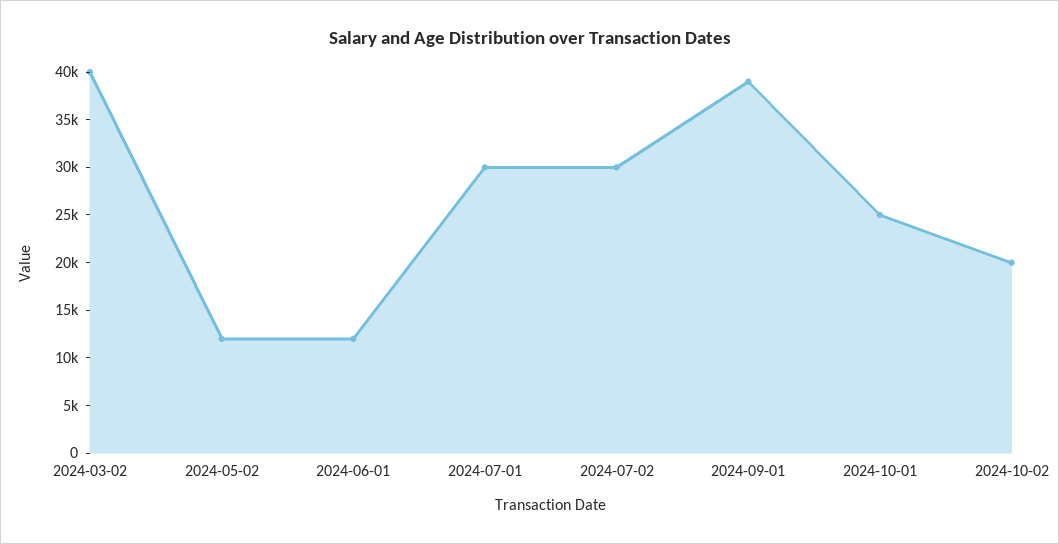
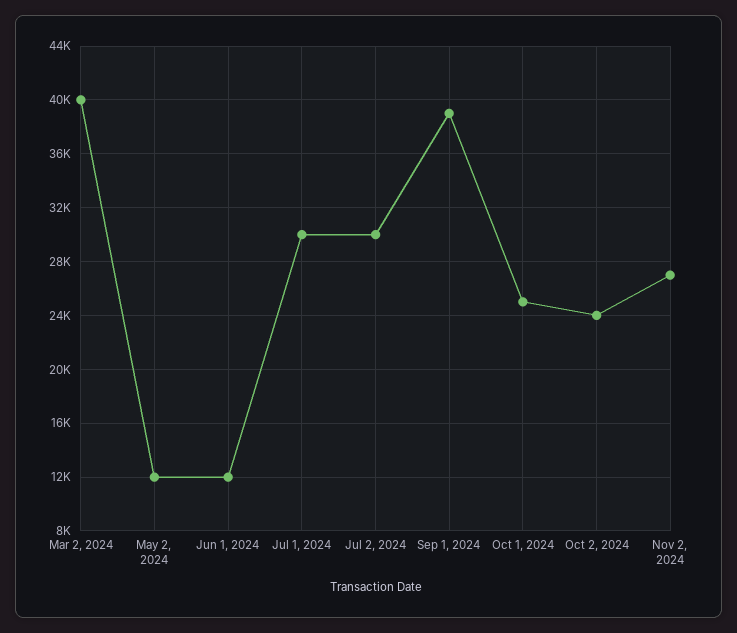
2024-10-02: 20000 -> 24000
Nov 2, 2024: none -> 27000

